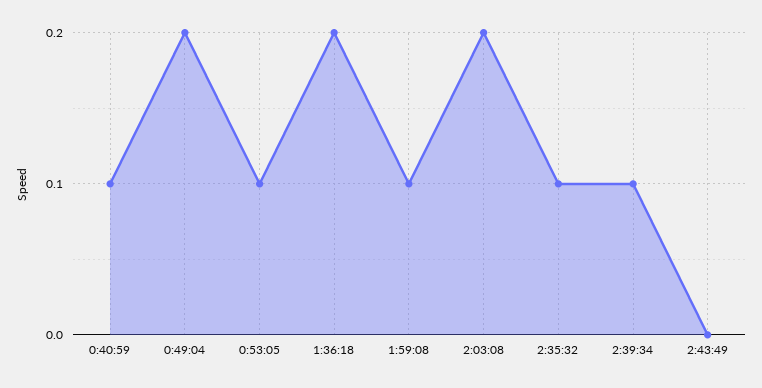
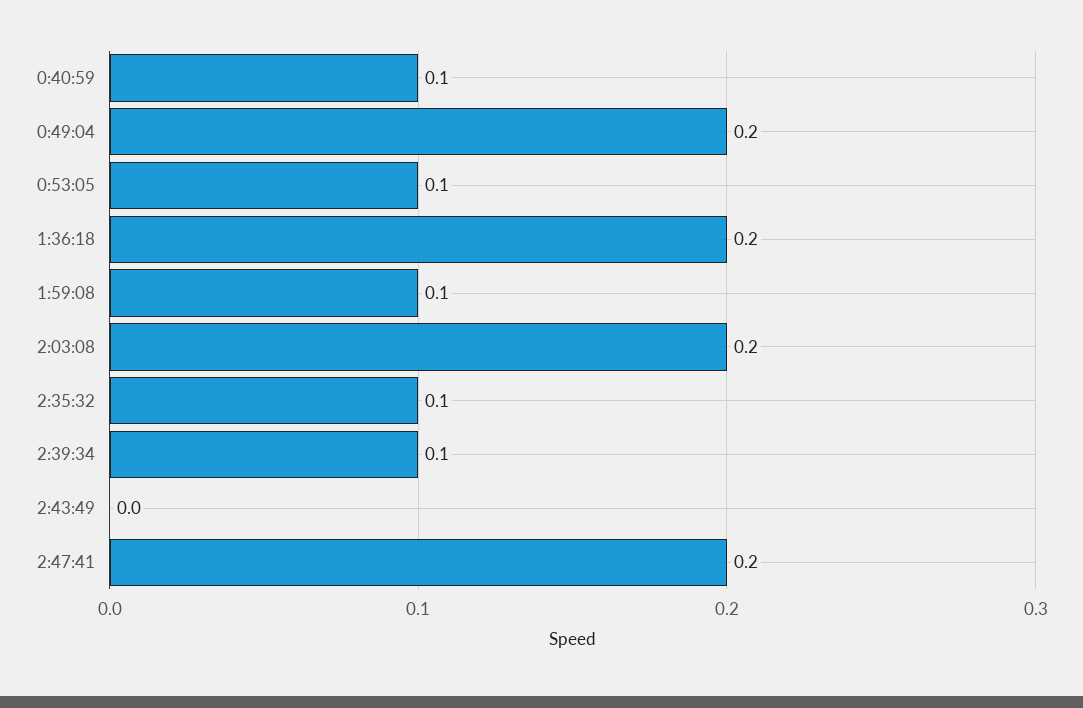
2:47:41: none -> 0.2

